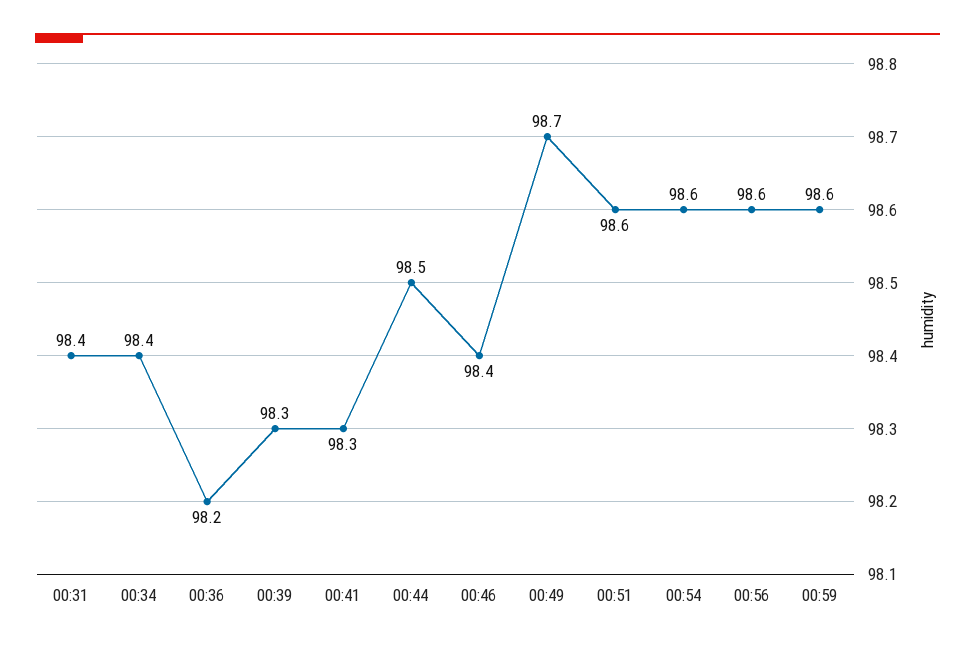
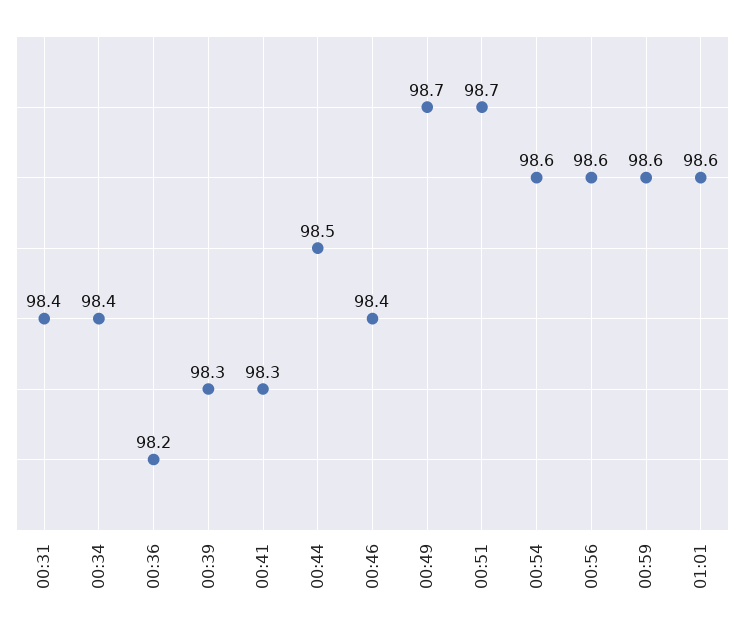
00:51: 98.6 -> 98.7
01:01: none -> 98.6

